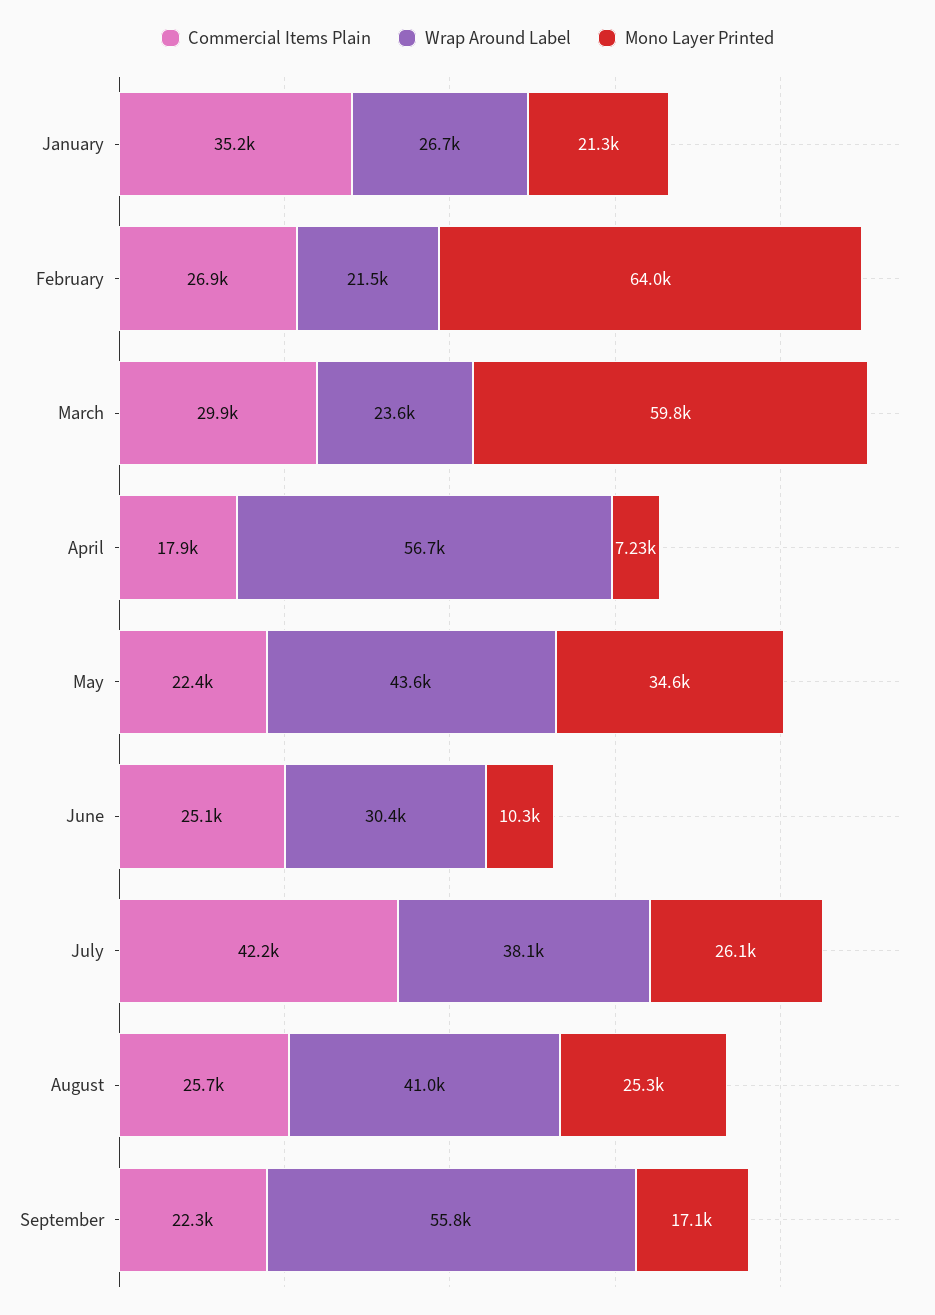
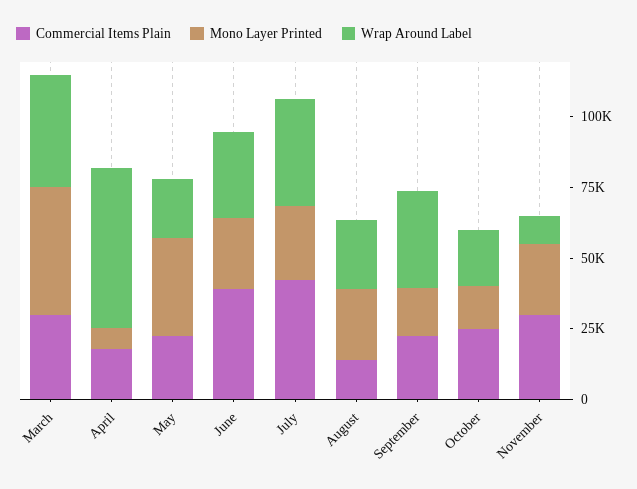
Commercial Items Plain, January: 35200 -> none
Wrap Around Label, January: 26700 -> none
Mono Layer Printed, January: 21300 -> none
Commercial Items Plain, February: 26900 -> none
Wrap Around Label, February: 21500 -> none
Mono Layer Printed, February: 64000 -> none
Wrap Around Label, March: 23600 -> 40000
Mono Layer Printed, March: 59800 -> 45000
Wrap Around Label, May: 43600 -> 20000
Commercial Items Plain, June: 25100 -> 40000
Mono Layer Printed, June: 10300 -> 25000
Commercial Items Plain, August: 25700 -> 15000
Wrap Around Label, August: 41000 -> 25000
Wrap Around Label, September: 55800 -> 35000
Commercial Items Plain, October: none -> 25000
Mono Layer Printed, October: none -> 15000
Wrap Around Label, October: none -> 20000
Commercial Items Plain, November: none -> 30000
Mono Layer Printed, November: none -> 25000
Wrap Around Label, November: none -> 10000

